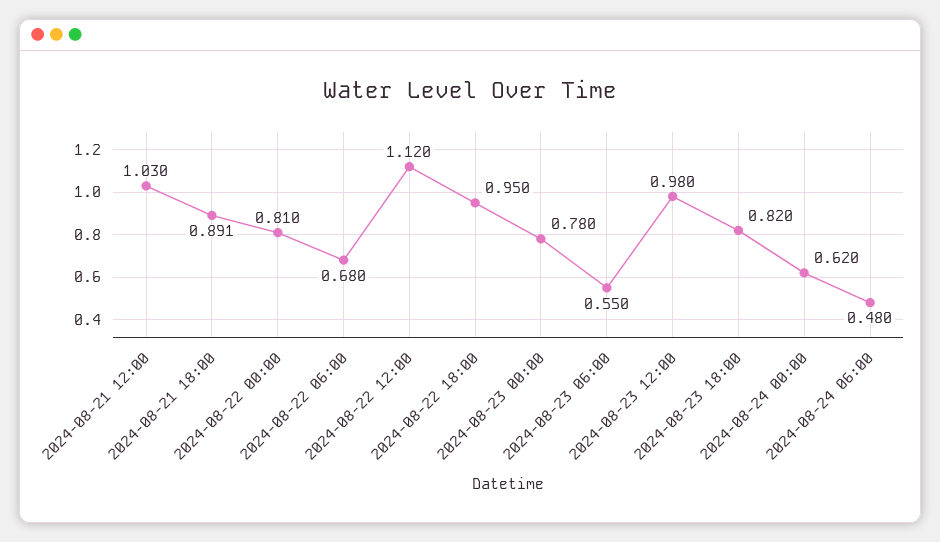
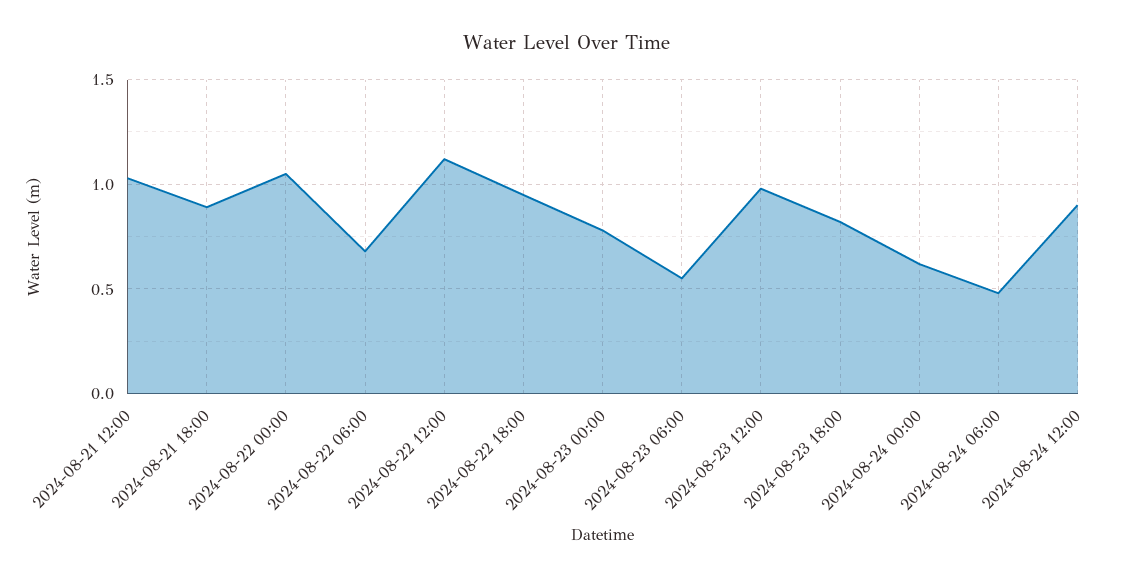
2024-08-22 00:00: 0.81 -> 1.05
2024-08-24 12:00: none -> 0.9

